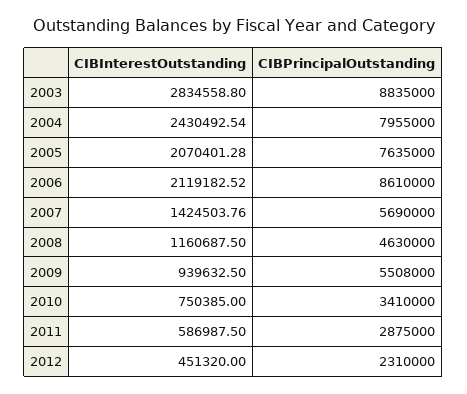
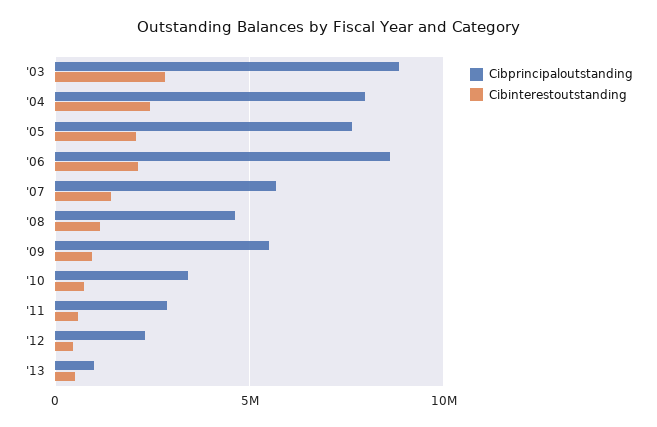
CIBPrincipalOutstanding, '13: none -> 1000000
CIBInterestOutstanding, '13: none -> 500000

